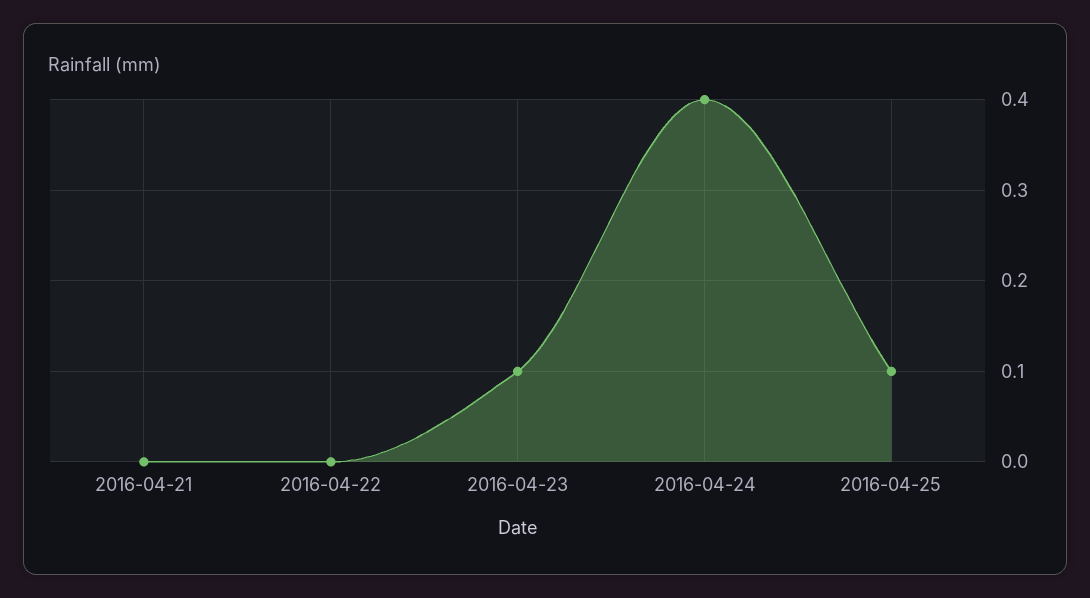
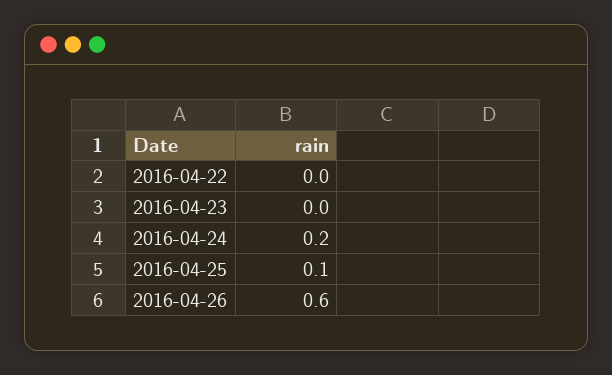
2016-04-21: 0 -> none
2016-04-23: 0.1 -> 0
2016-04-24: 0.4 -> 0.2
2016-04-26: none -> 0.6

